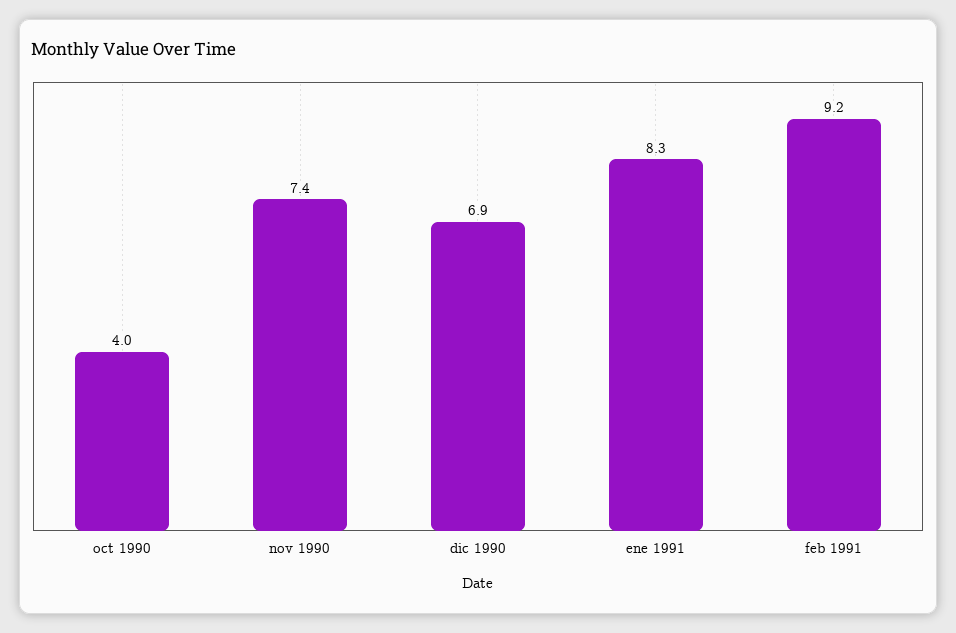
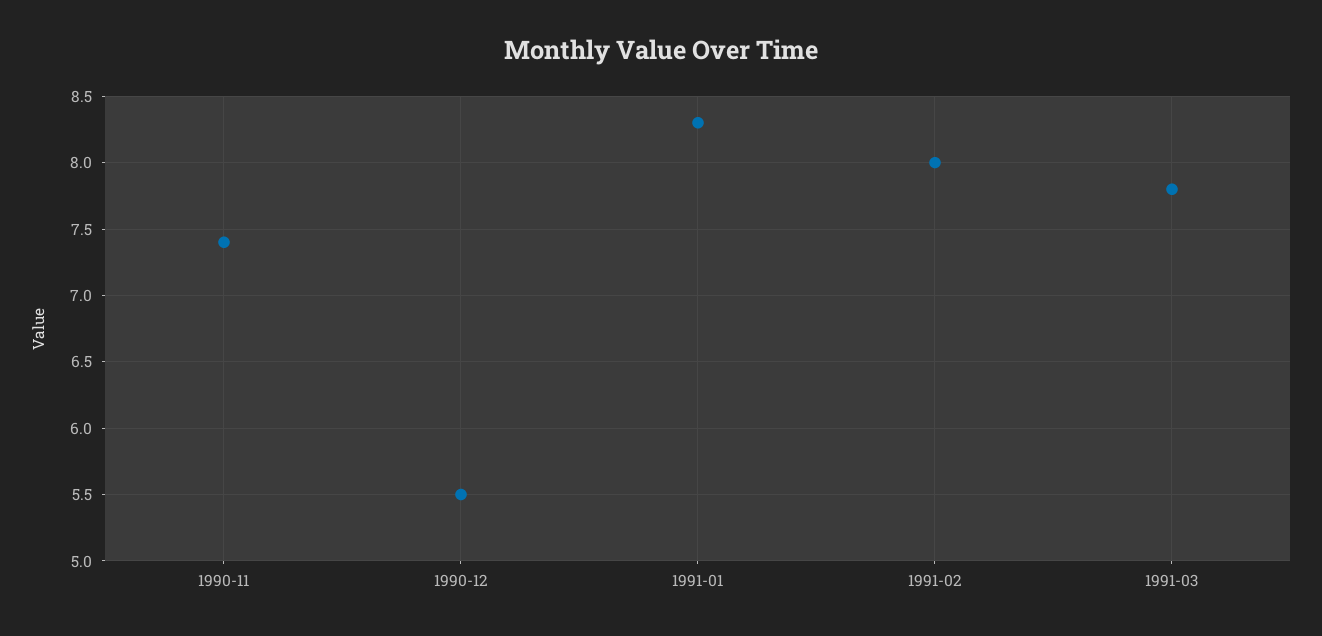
oct 1990: 4 -> none
dic 1990: 6.9 -> 5.5
feb 1991: 9.2 -> 8
1991-03: none -> 7.8

